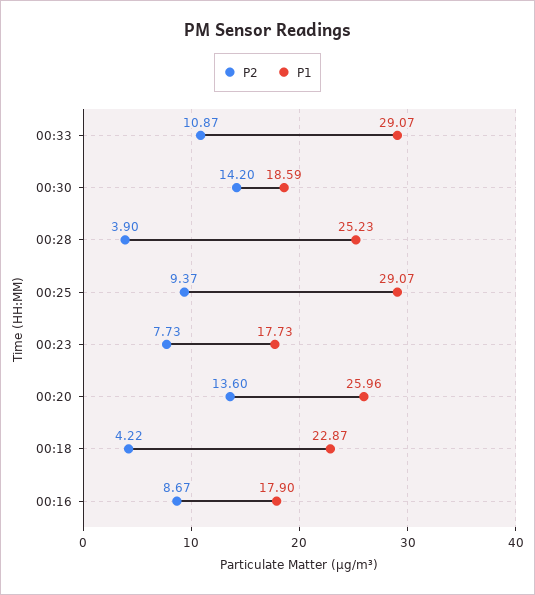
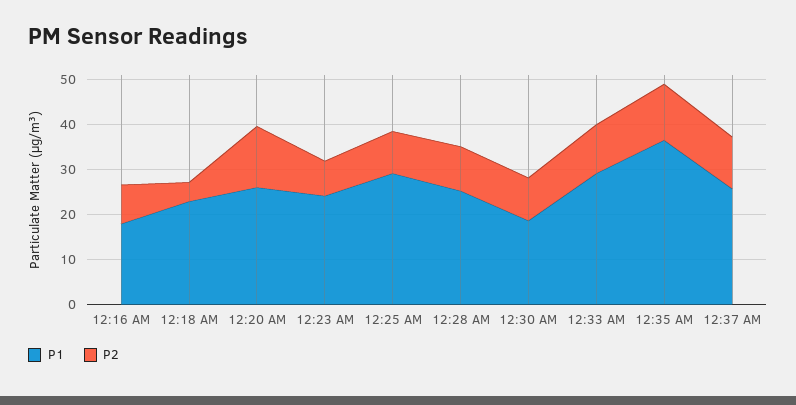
P2, 00:30: 14.2 -> 10
P2, 00:28: 3.9 -> 10
P1, 00:23: 17.73 -> 24
P1, 12:35 AM: none -> 36
P2, 12:35 AM: none -> 12
P1, 12:37 AM: none -> 26
P2, 12:37 AM: none -> 12

